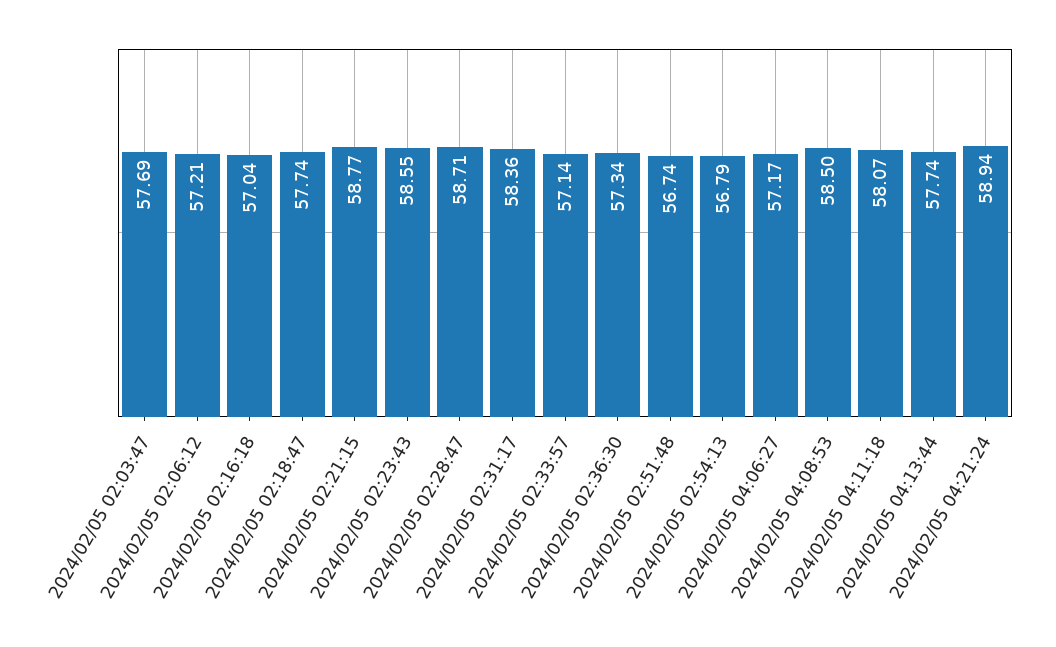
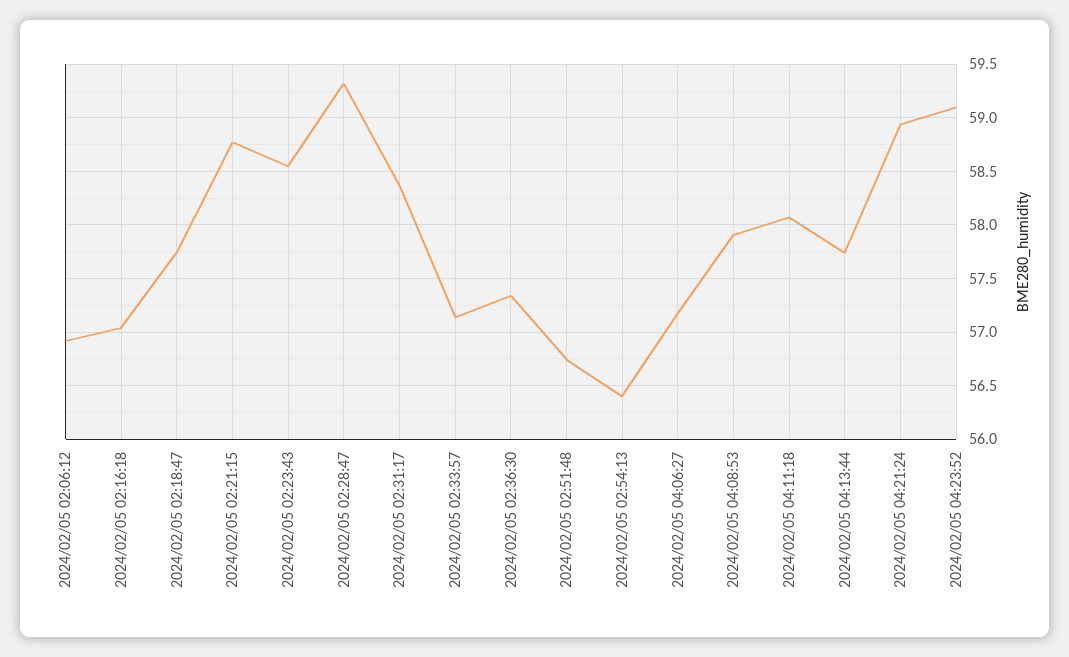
2024/02/05 02:03:47: 57.69 -> none
2024/02/05 02:06:12: 57.21 -> 56.9
2024/02/05 02:28:47: 58.71 -> 59.3
2024/02/05 02:54:13: 56.79 -> 56.4
2024/02/05 04:08:53: 58.5 -> 57.9
2024/02/05 04:23:52: none -> 59.1

